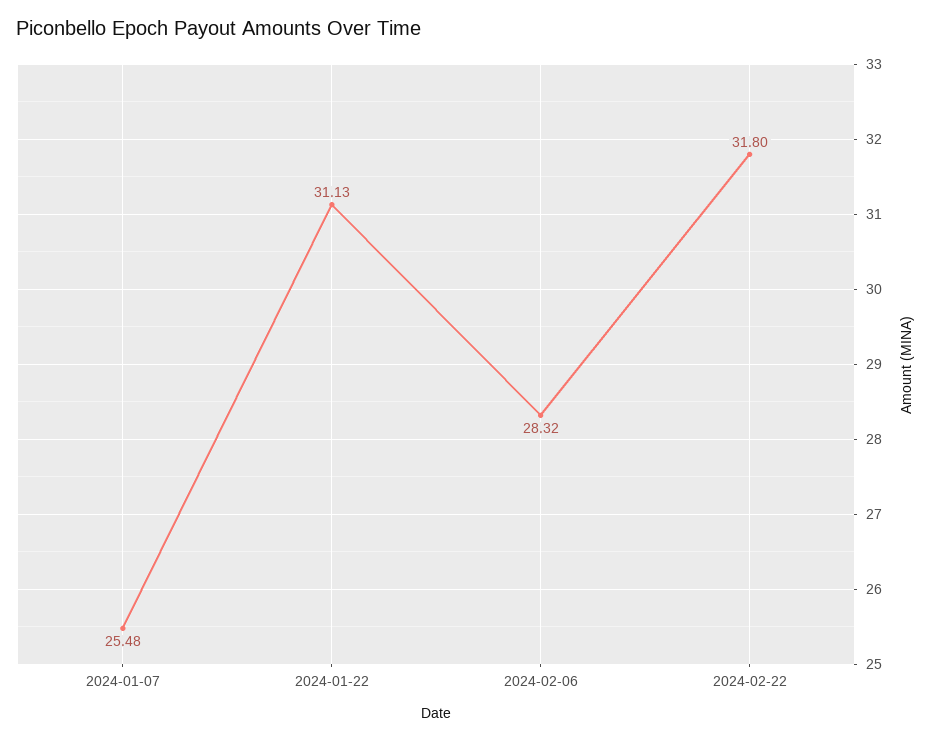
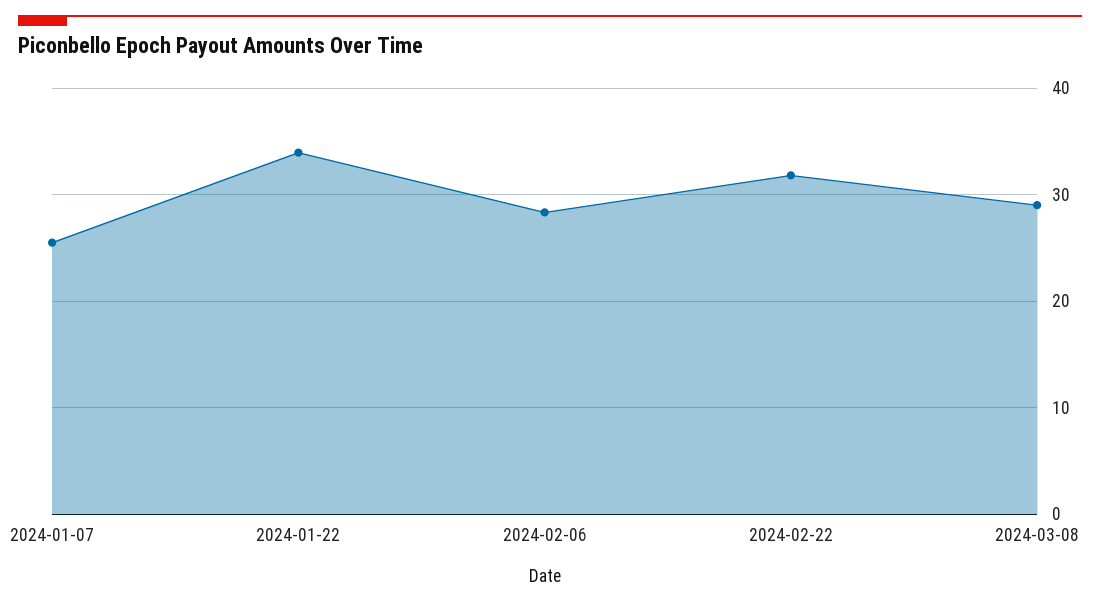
2024-01-22: 31.13 -> 34
2024-03-08: none -> 29

